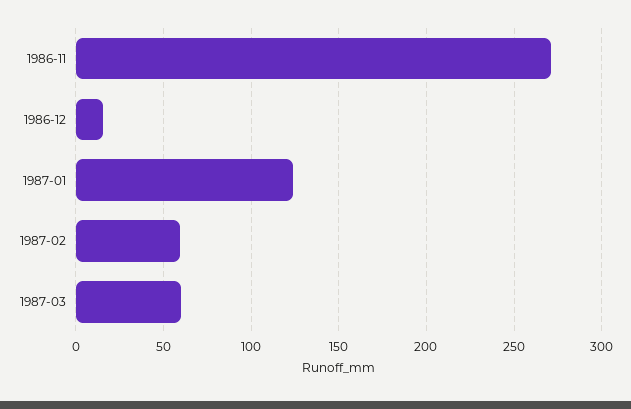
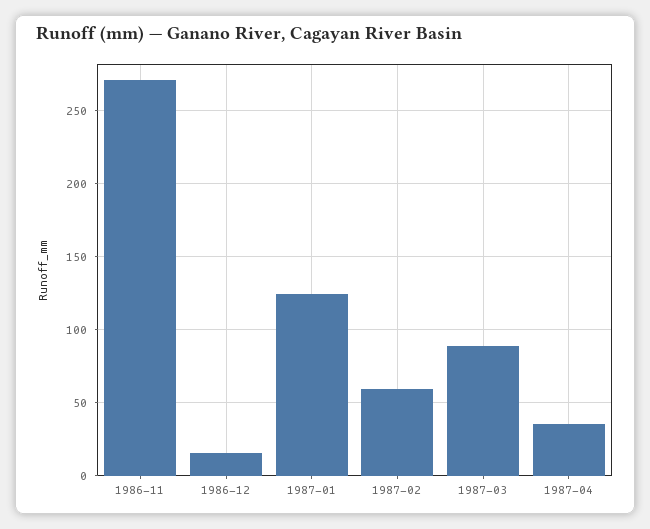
1987-03: 60 -> 90
1987-04: none -> 35

